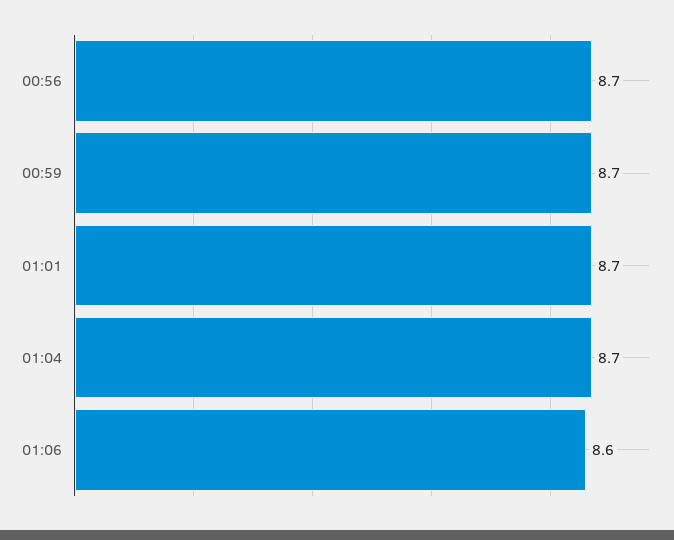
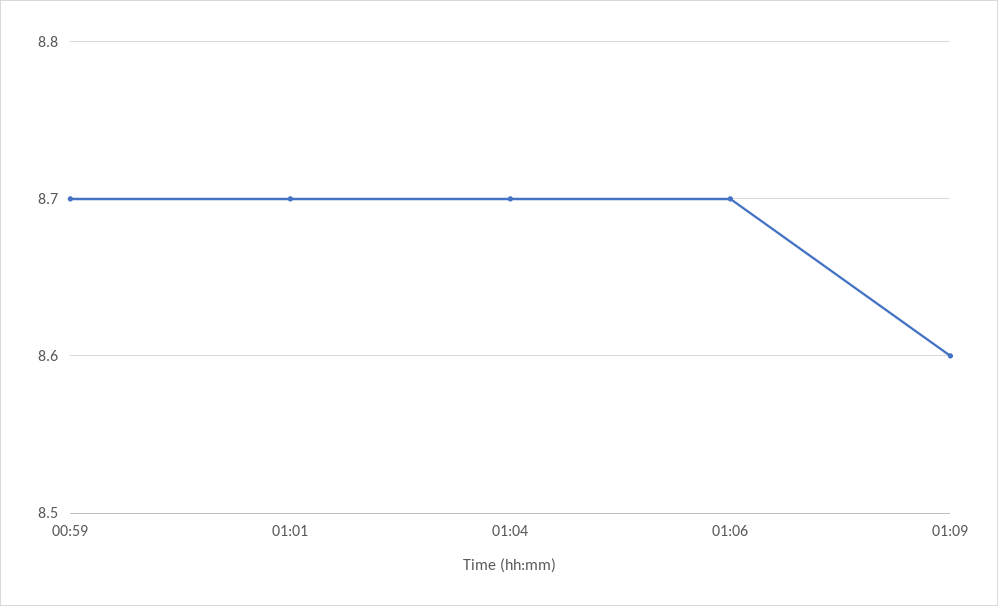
00:56: 8.7 -> none
01:06: 8.6 -> 8.7
01:09: none -> 8.6

